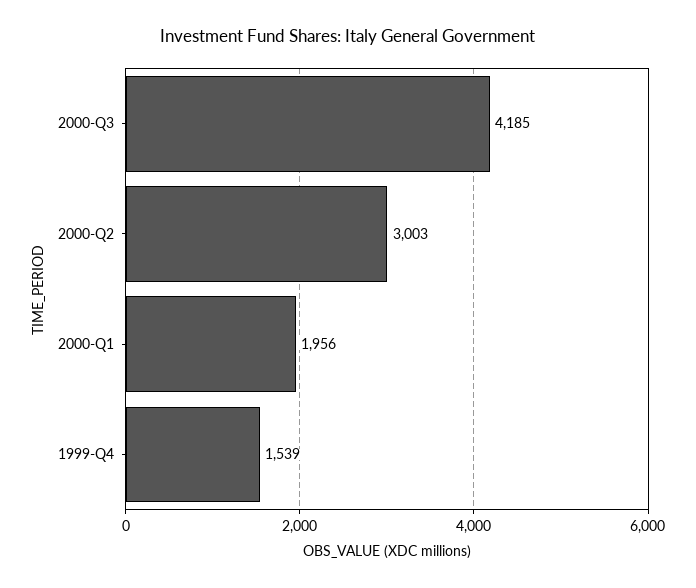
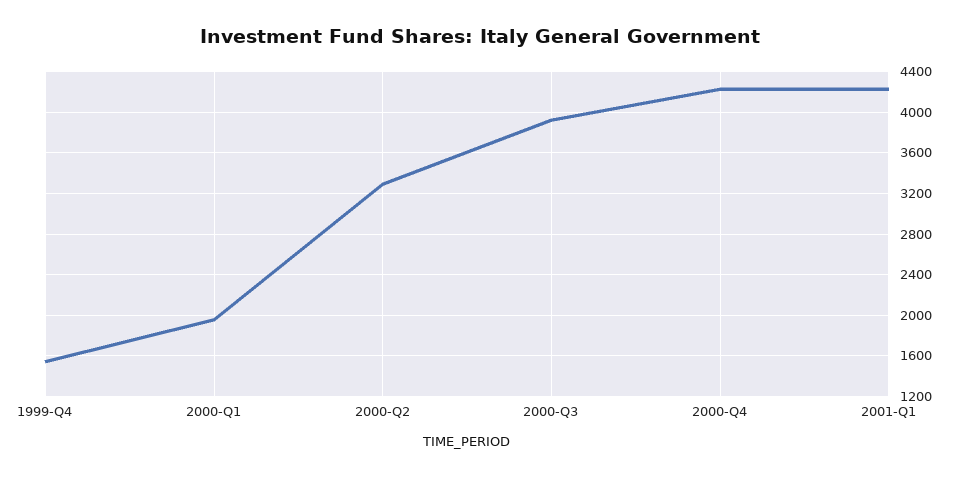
2000-Q3: 4185 -> 3900
2000-Q2: 3003 -> 3300
2000-Q4: none -> 4200
2001-Q1: none -> 4200

